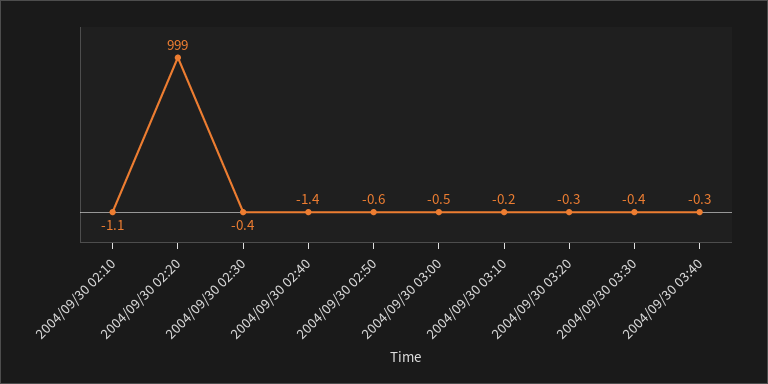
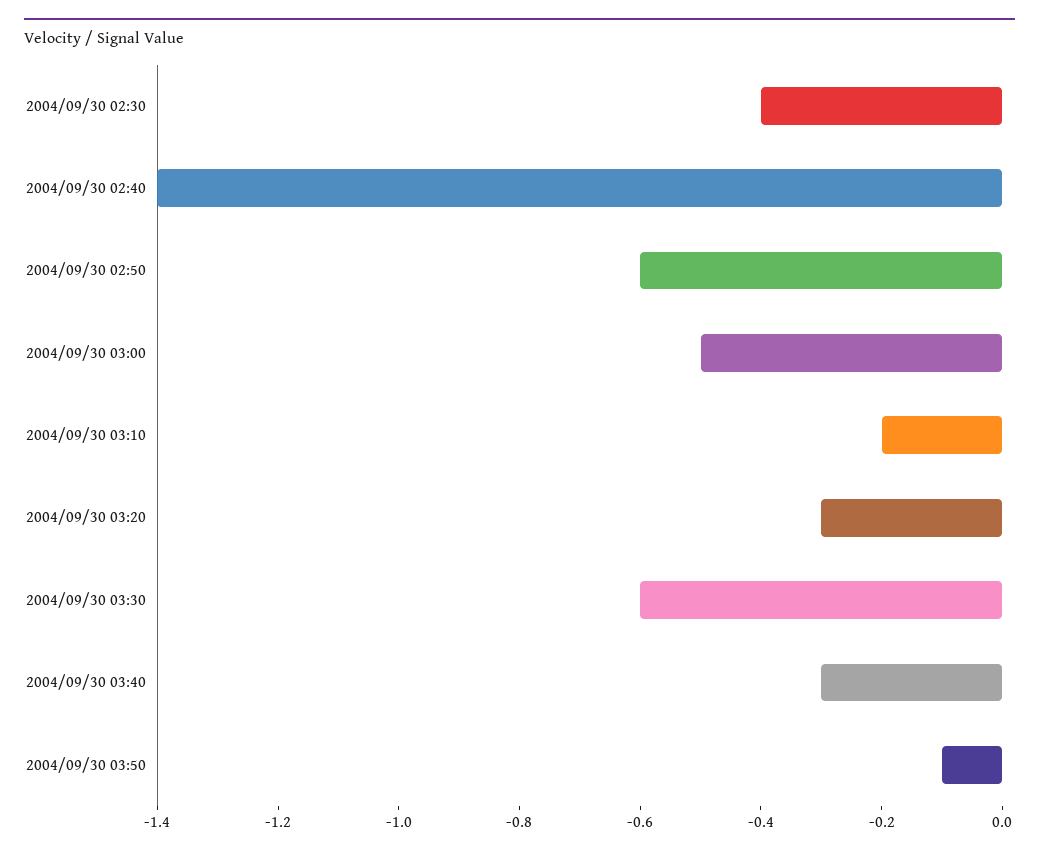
2004/09/30 02:10: -1.1 -> none
2004/09/30 02:20: 999 -> none
2004/09/30 03:30: -0.4 -> -0.6
2004/09/30 03:50: none -> -0.1

